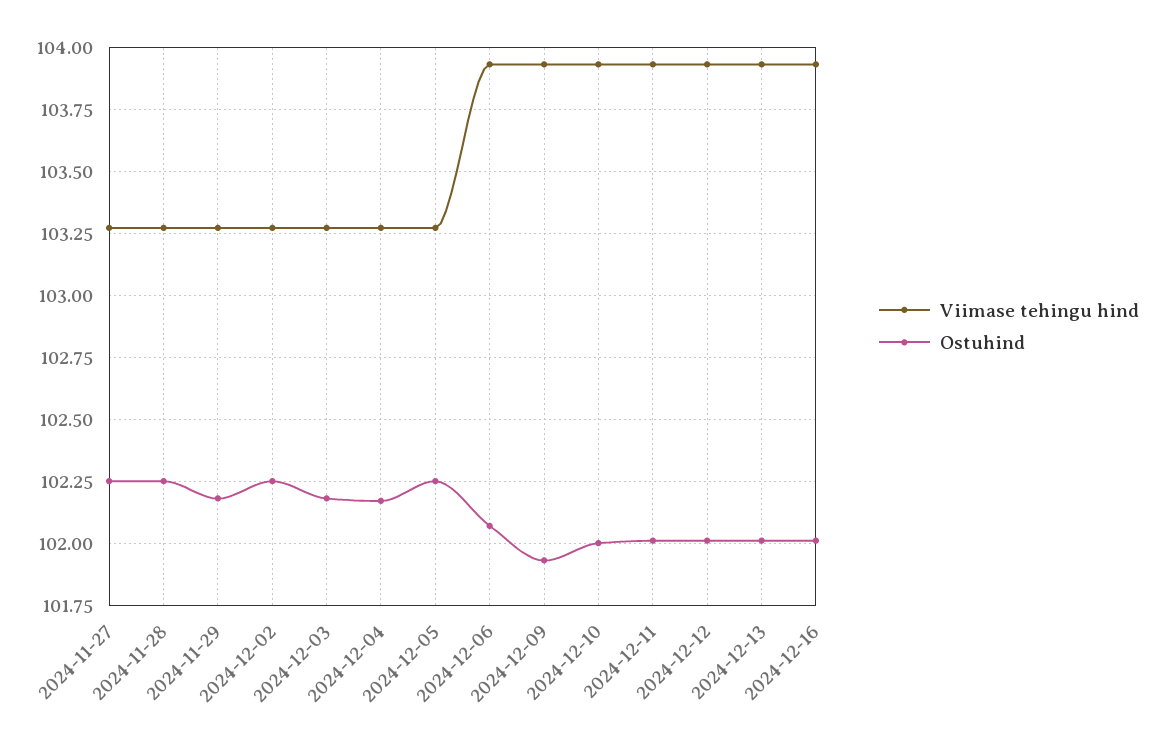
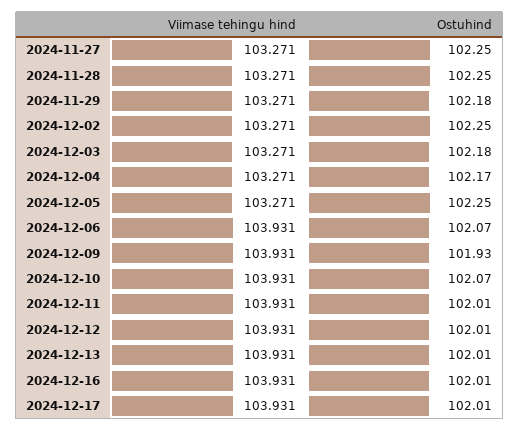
Ostuhind, 2024-12-10: 102 -> 102.07
Viimase tehingu hind, 2024-12-17: none -> 103.931
Ostuhind, 2024-12-17: none -> 102.01

